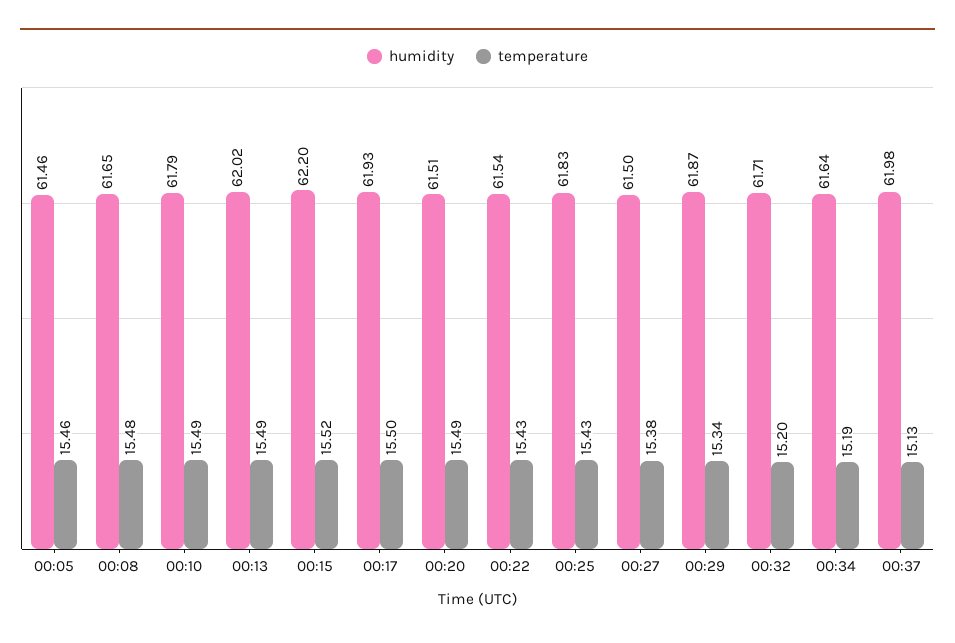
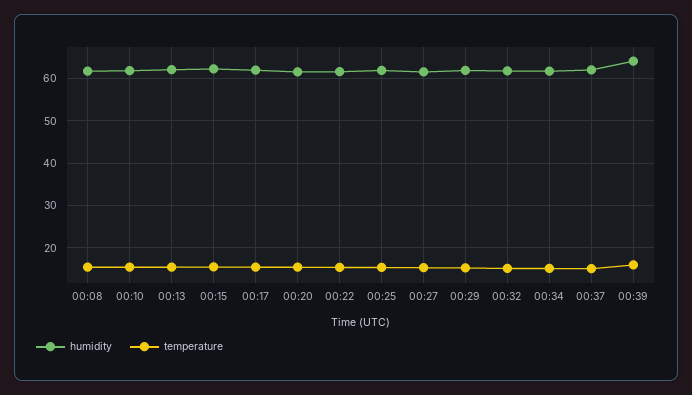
humidity, 00:05: 61.46 -> none
temperature, 00:05: 15.46 -> none
humidity, 00:39: none -> 64
temperature, 00:39: none -> 16

